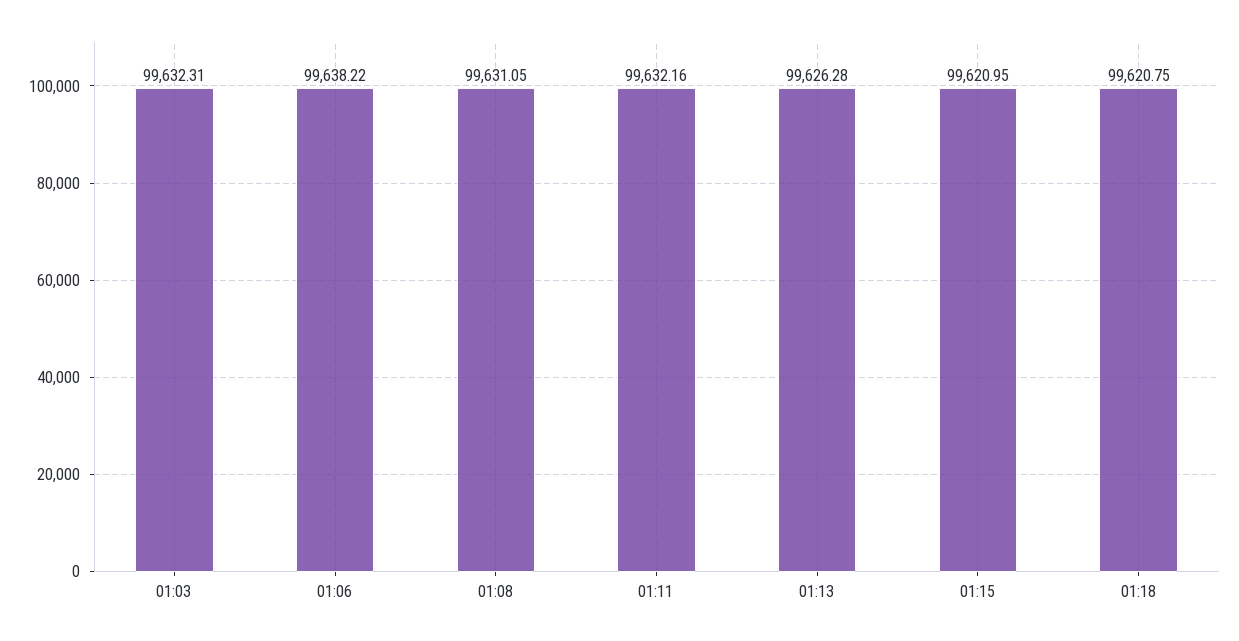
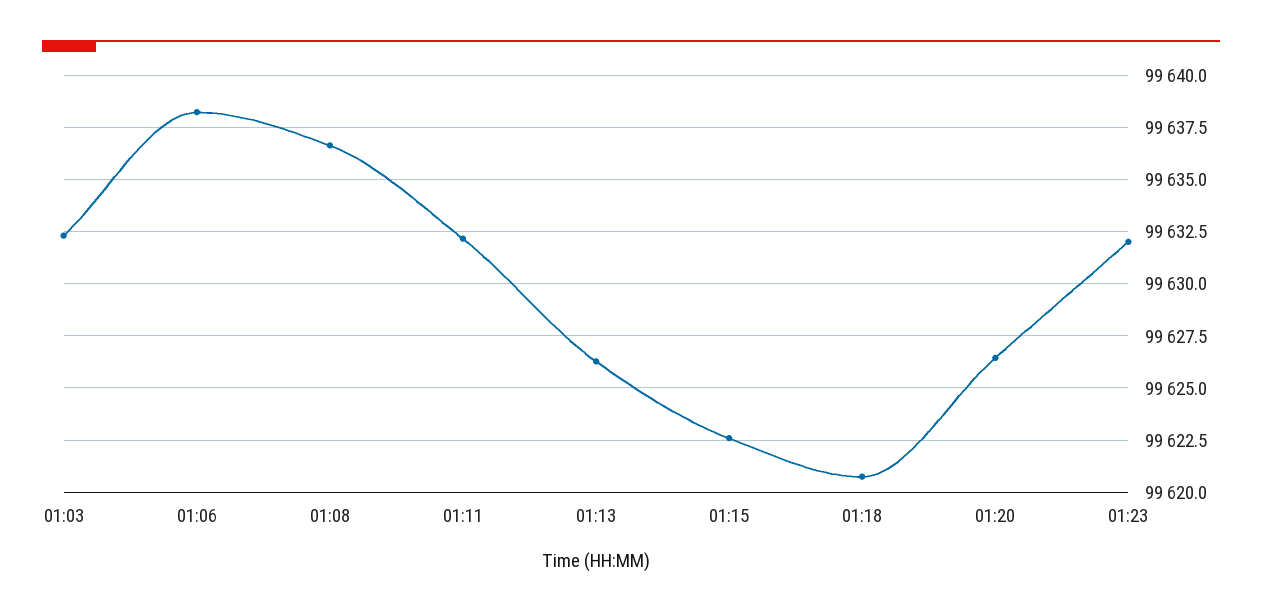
01:08: 99631.05 -> 99636.5
01:15: 99620.95 -> 99622.5
01:20: none -> 99626.5
01:23: none -> 99632

